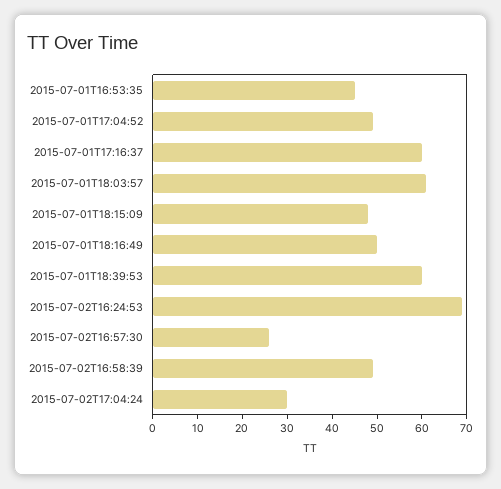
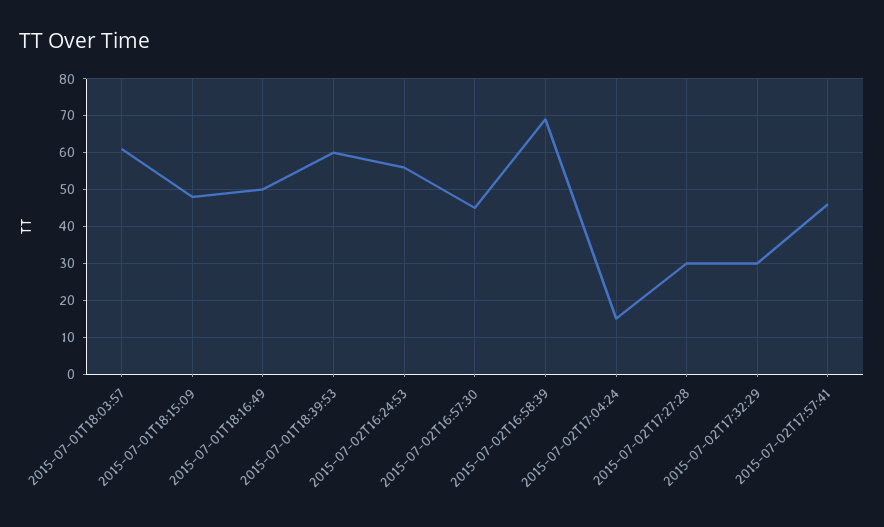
2015-07-01T16:53:35: 45 -> none
2015-07-01T17:04:52: 50 -> none
2015-07-01T17:16:37: 60 -> none
2015-07-02T16:24:53: 70 -> 55
2015-07-02T16:57:30: 25 -> 45
2015-07-02T16:58:39: 50 -> 70
2015-07-02T17:04:24: 30 -> 15
2015-07-02T17:27:28: none -> 30
2015-07-02T17:32:29: none -> 30
2015-07-02T17:57:41: none -> 45

